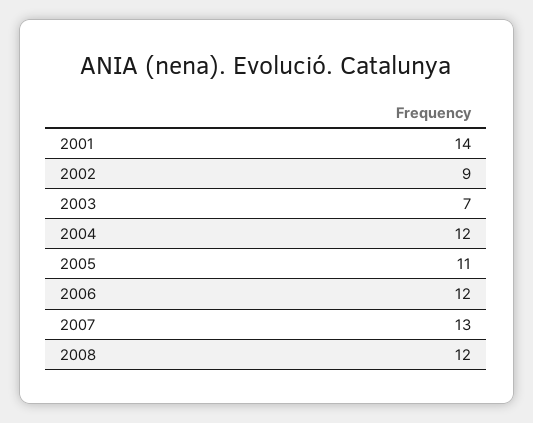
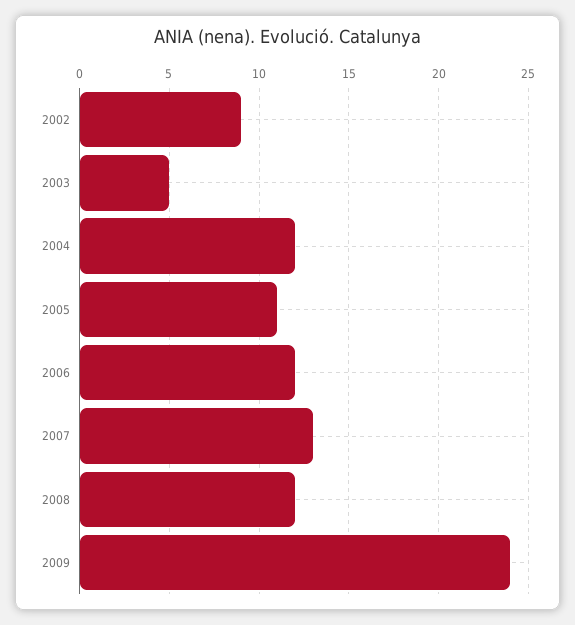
2001: 14 -> none
2003: 7 -> 5
2009: none -> 24

